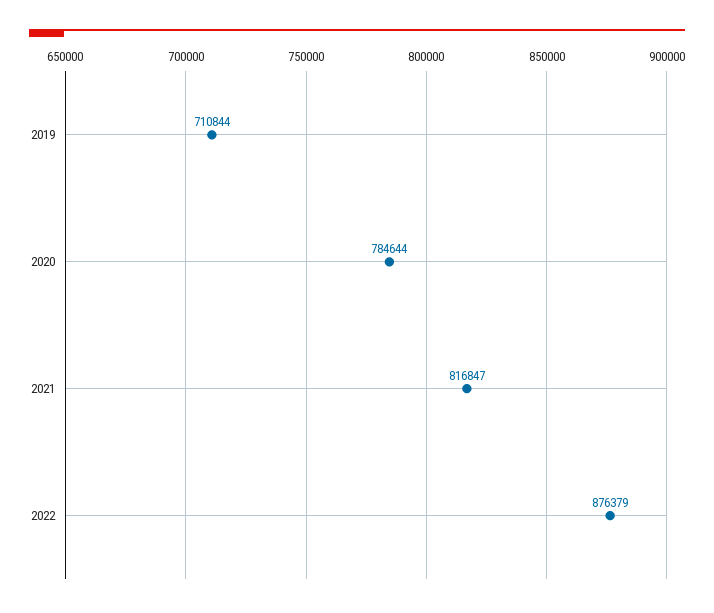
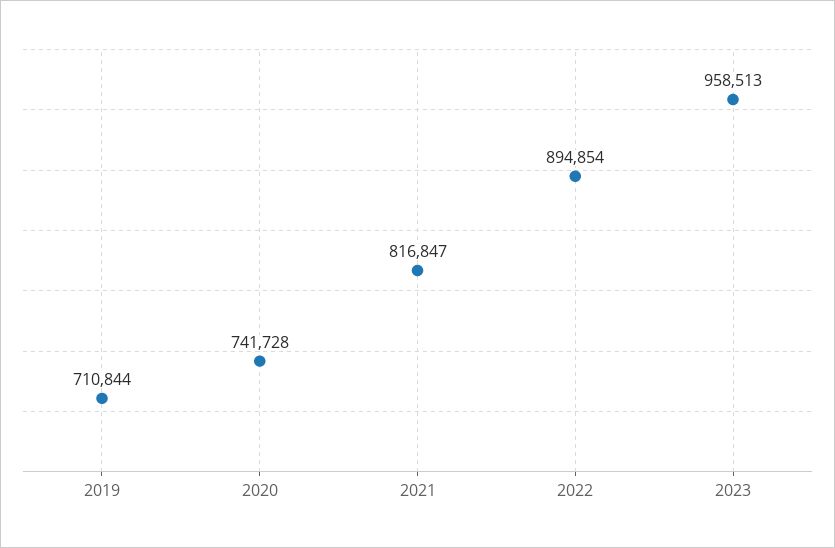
2020: 784644 -> 741728
2022: 876379 -> 894854
2023: none -> 958513

